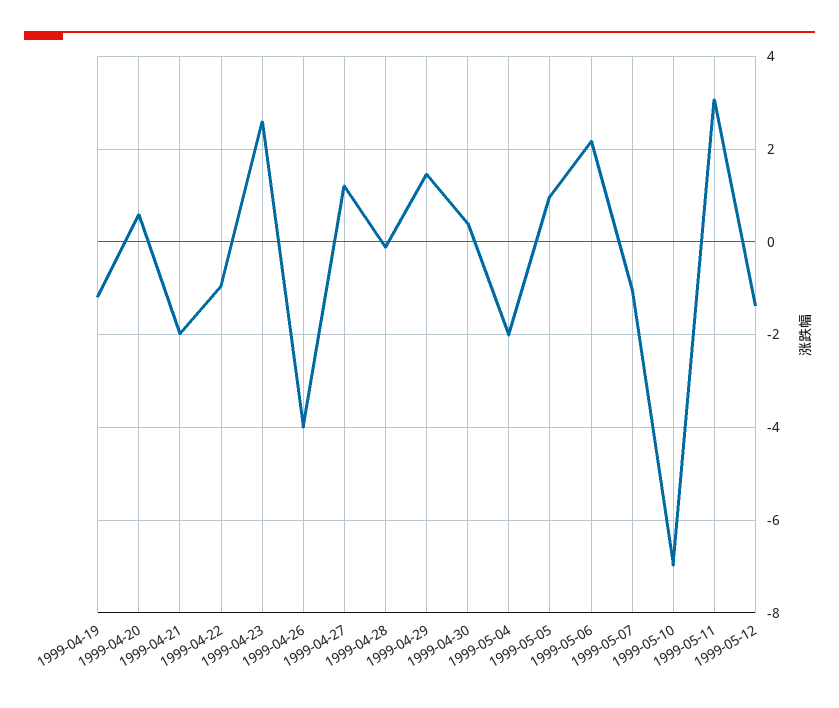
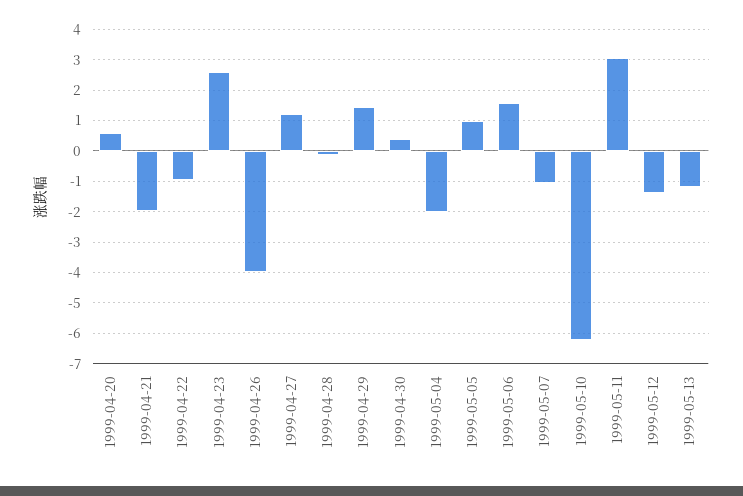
1999-04-19: -1.2 -> none
1999-05-06: 2.2 -> 1.6
1999-05-10: -7 -> -6.2
1999-05-13: none -> -1.2

